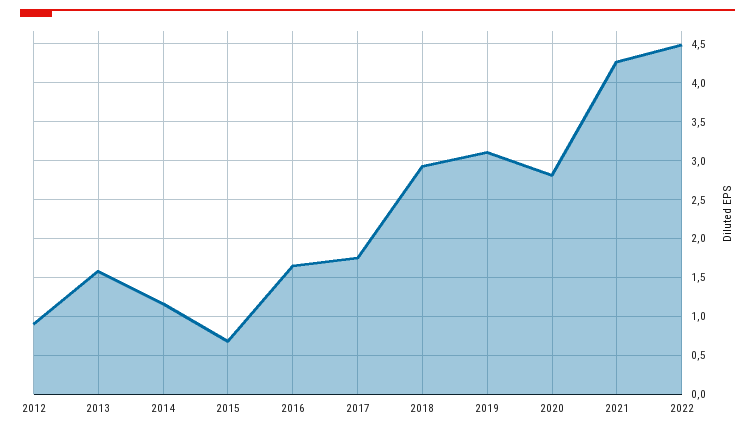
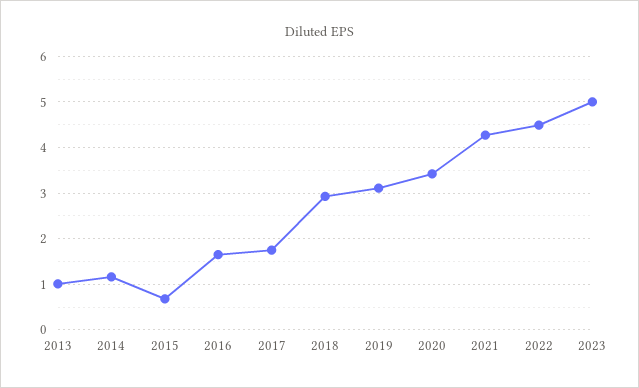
2012: 0.9 -> none
2013: 1.6 -> 1
2020: 2.8 -> 3.4
2023: none -> 5

